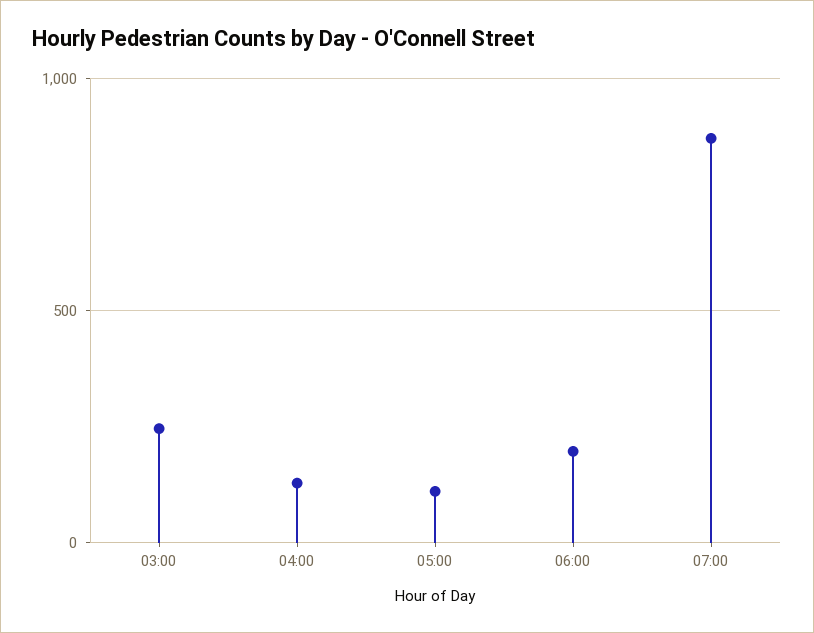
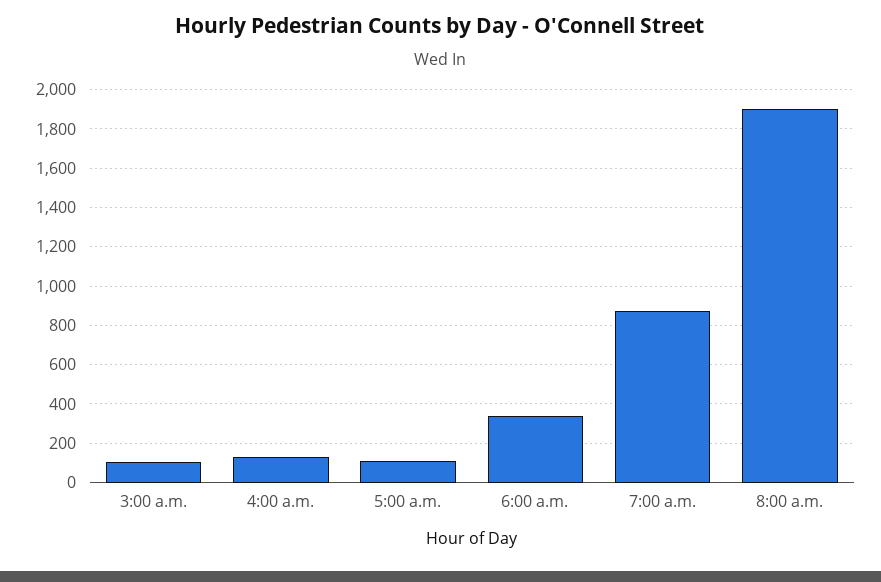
03:00: 250 -> 100
06:00: 200 -> 350
8:00 a.m.: none -> 1900

